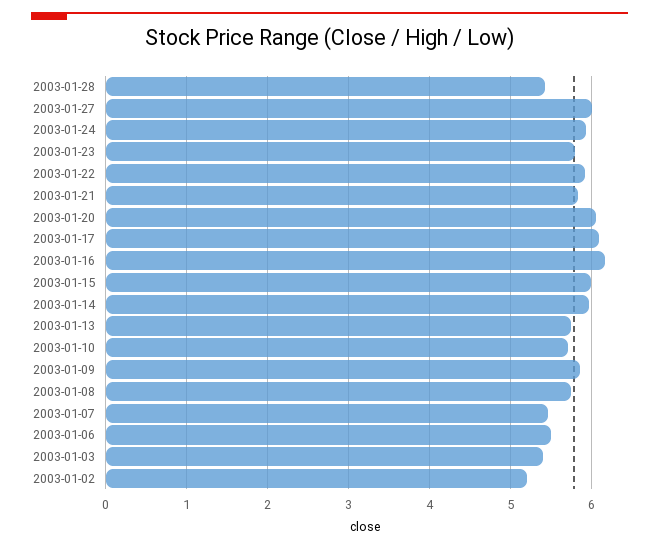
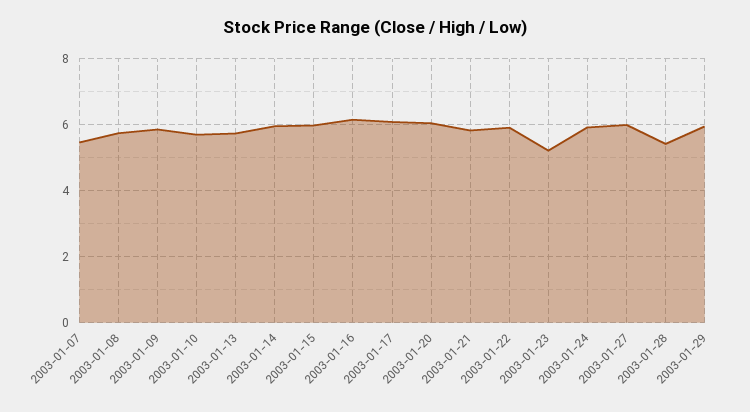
2003-01-23: 5.8 -> 5.2
2003-01-06: 5.5 -> none
2003-01-03: 5.4 -> none
2003-01-02: 5.2 -> none
2003-01-29: none -> 6

